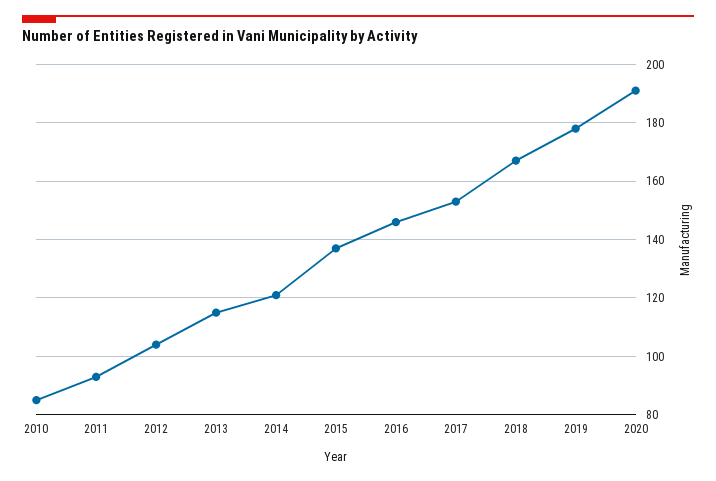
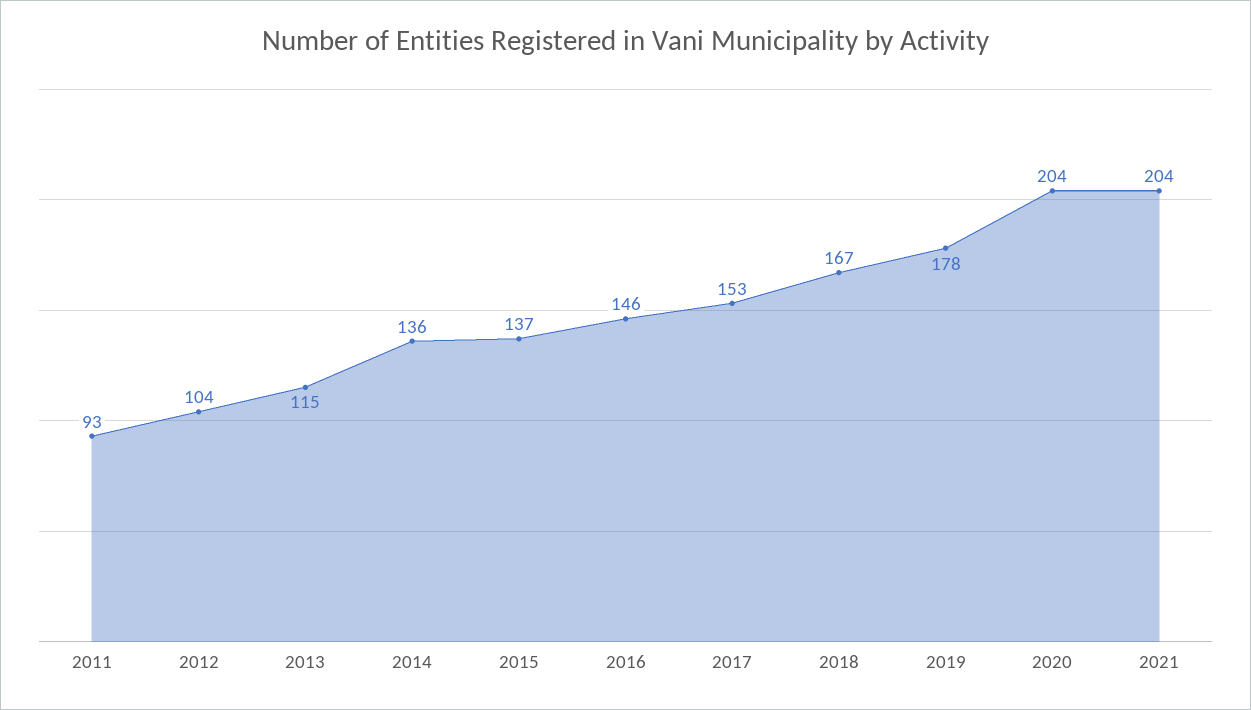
2010: 85 -> none
2014: 120 -> 136
2020: 190 -> 204
2021: none -> 204

